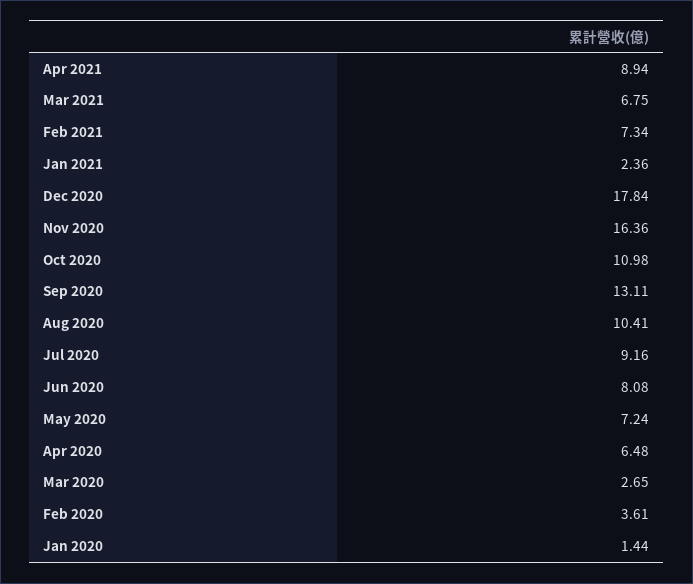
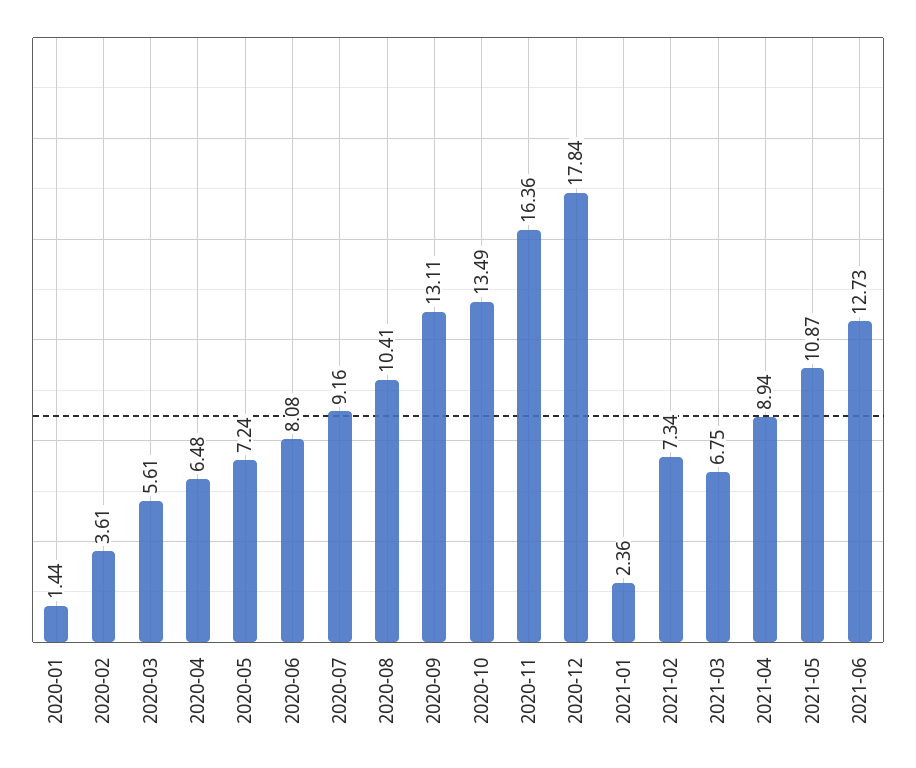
Oct 2020: 10.98 -> 13.49
Mar 2020: 2.65 -> 5.61
2021-05: none -> 10.87
2021-06: none -> 12.73

